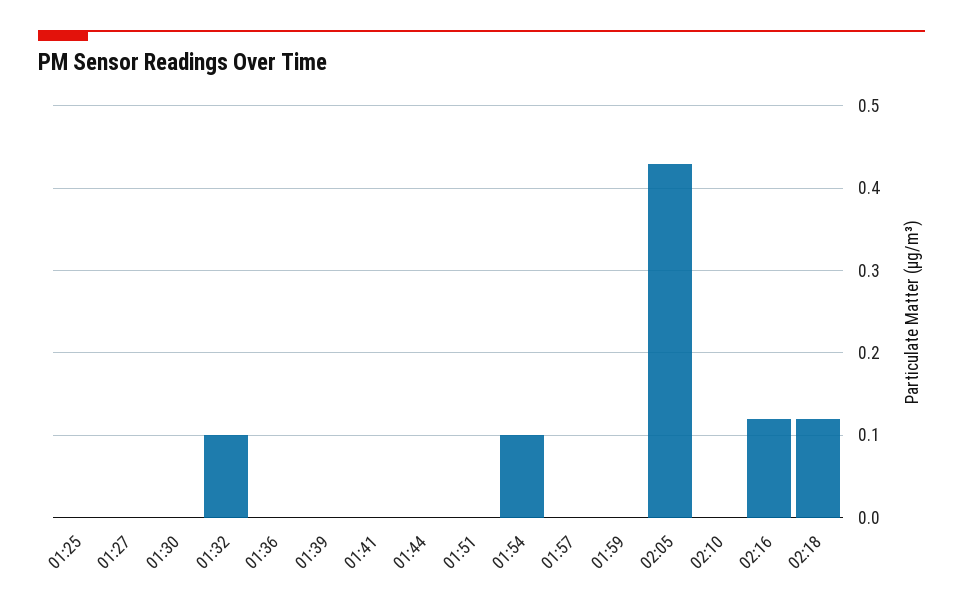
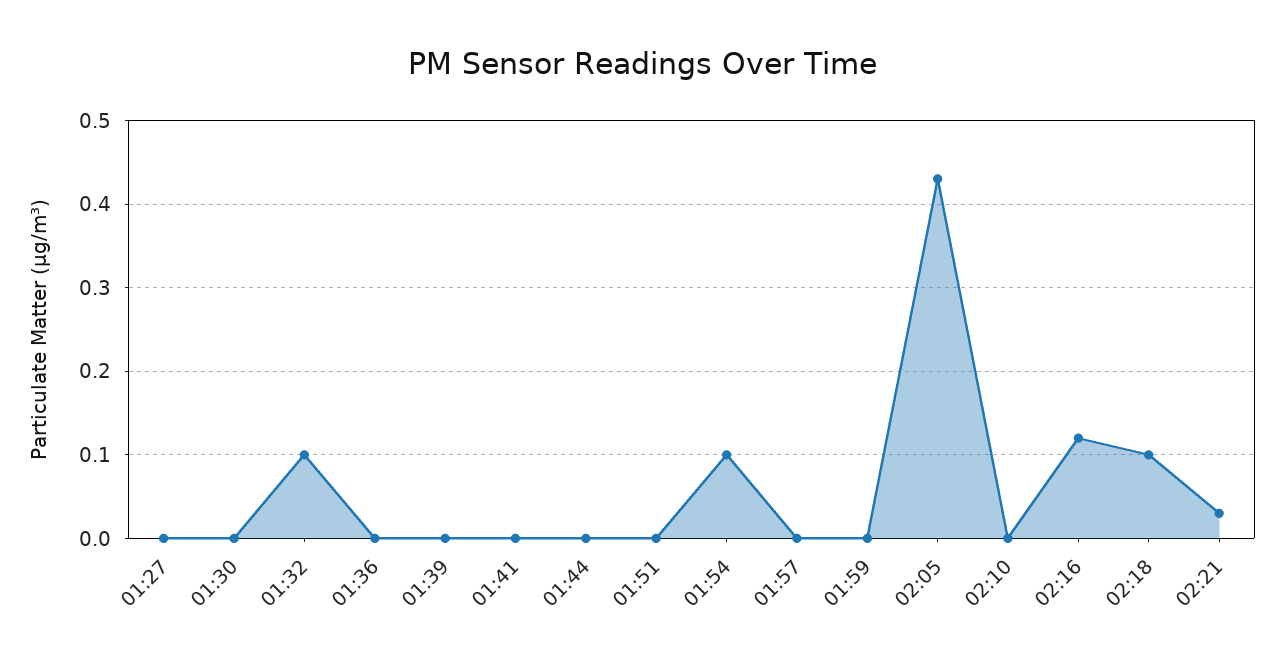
01:25: 0 -> none
02:18: 0.12 -> 0.1
02:21: none -> 0.03

